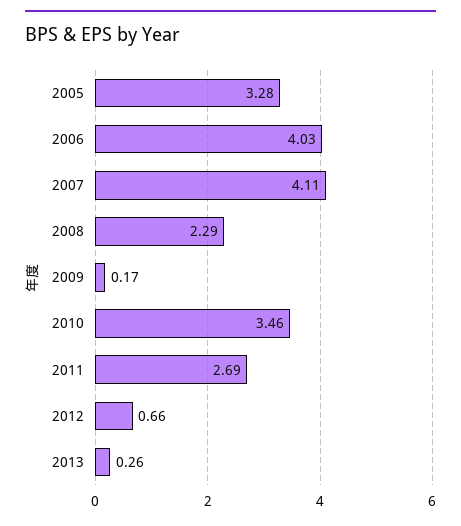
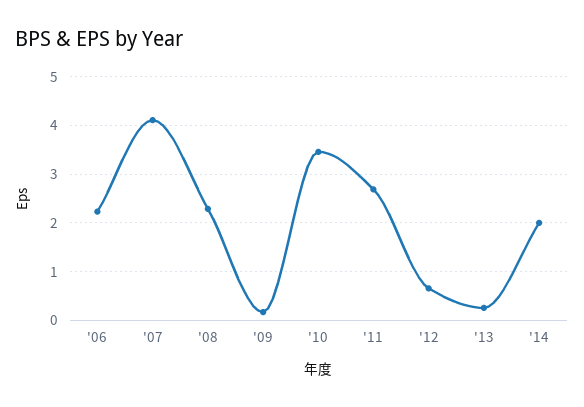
2005: 3.28 -> none
2006: 4.03 -> 2.2
'14: none -> 2

